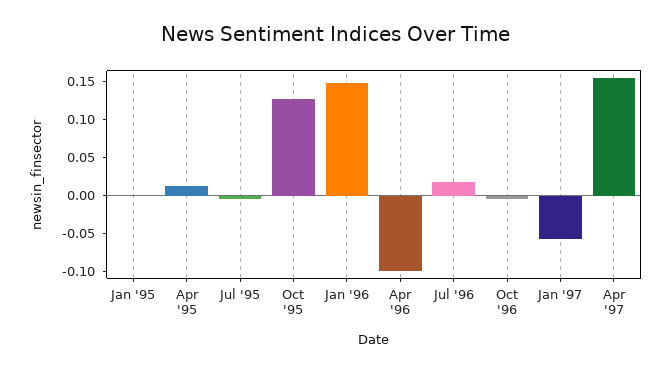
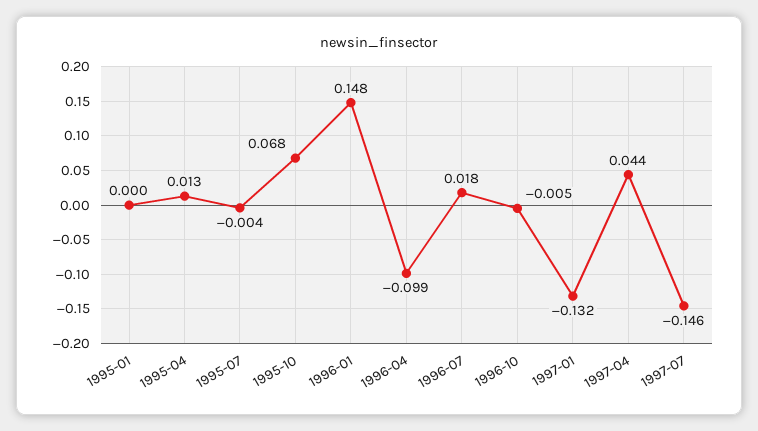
Oct '95: 0.125 -> 0.068
Jan '97: -0.05 -> -0.132
Apr '97: 0.15 -> 0.044
1997-07: none -> -0.146

